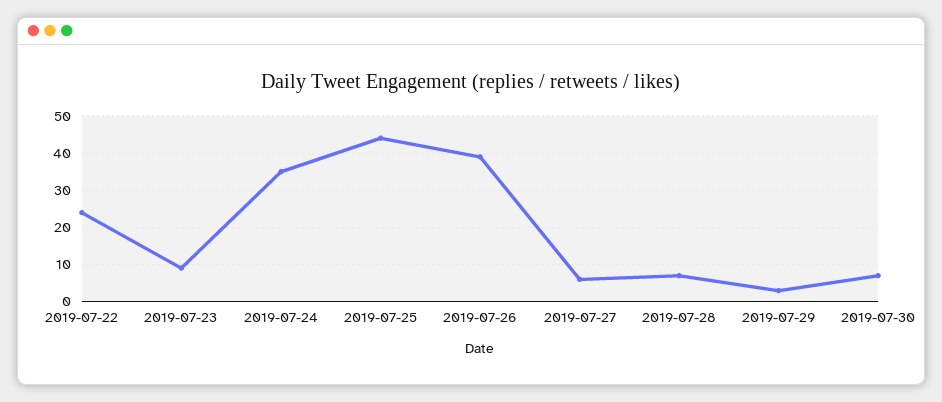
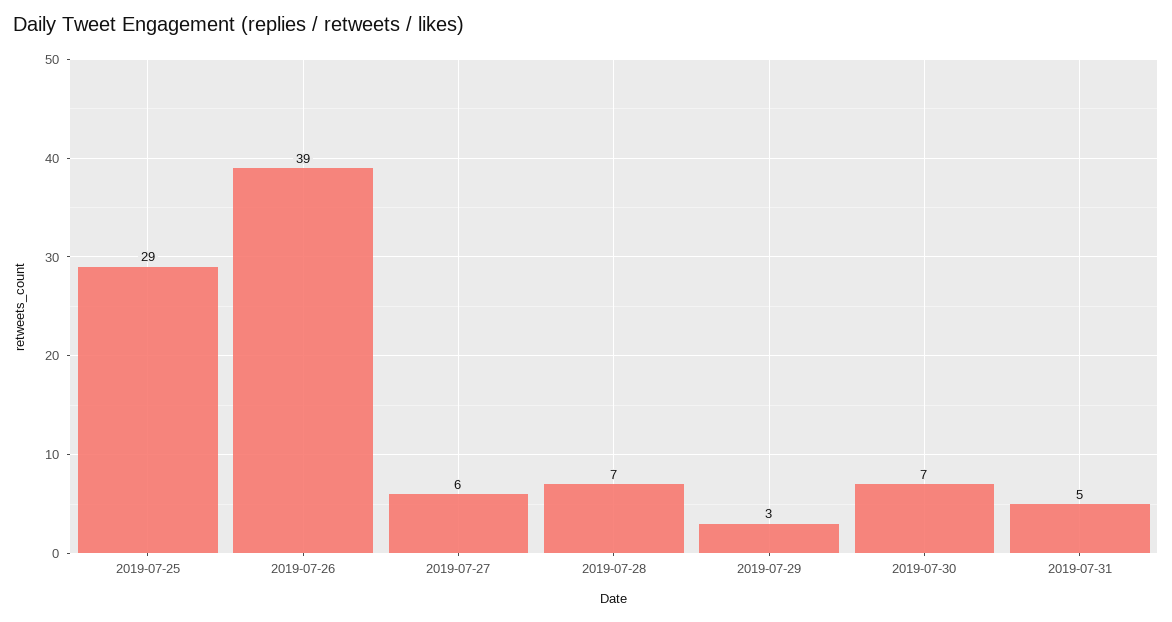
2019-07-22: 25 -> none
2019-07-23: 10 -> none
2019-07-24: 35 -> none
2019-07-25: 45 -> 29
2019-07-31: none -> 5

